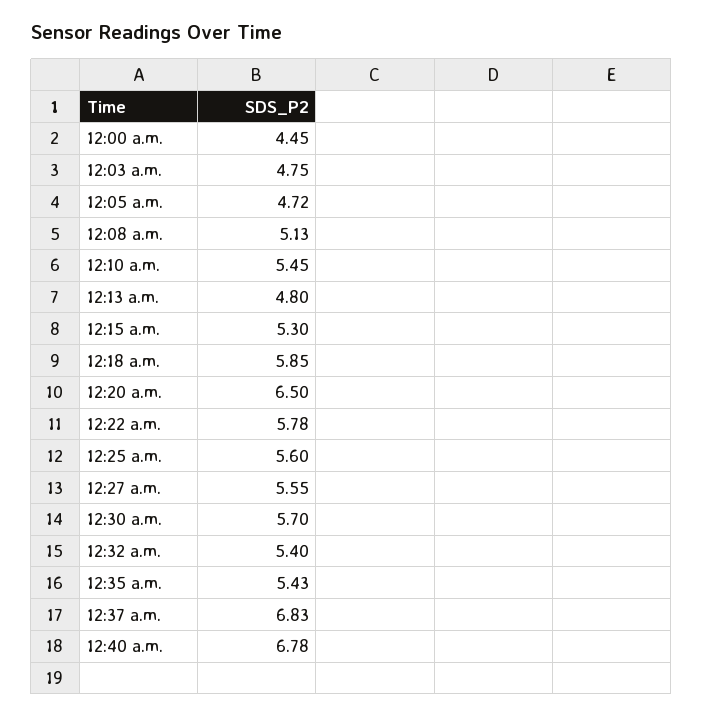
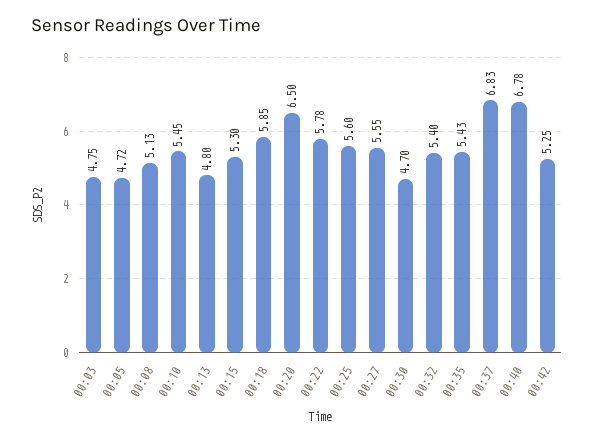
12:00 a.m.: 4.45 -> none
12:30 a.m.: 5.7 -> 4.7
00:42: none -> 5.25

